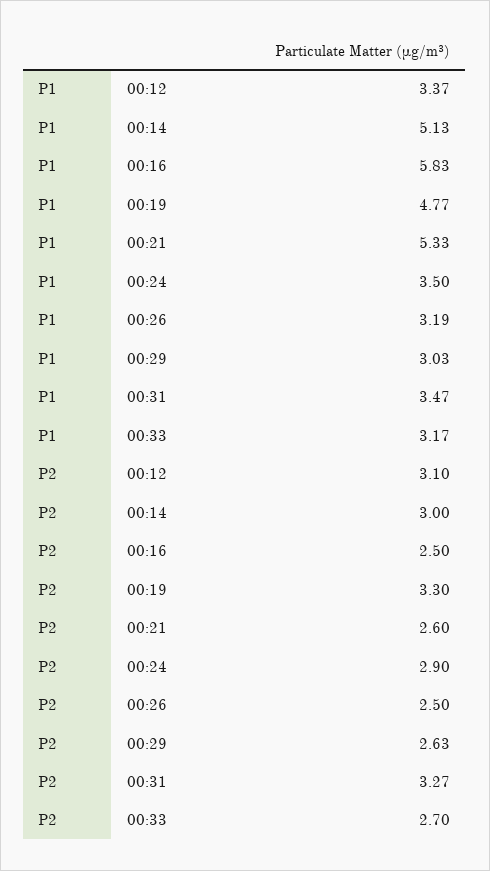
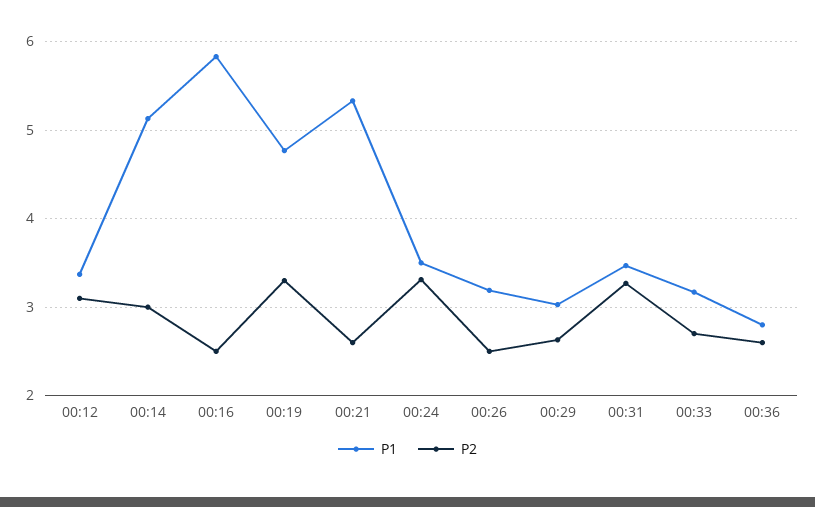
P2, 00:24: 2.9 -> 3.3
P1, 00:36: none -> 2.8
P2, 00:36: none -> 2.6

